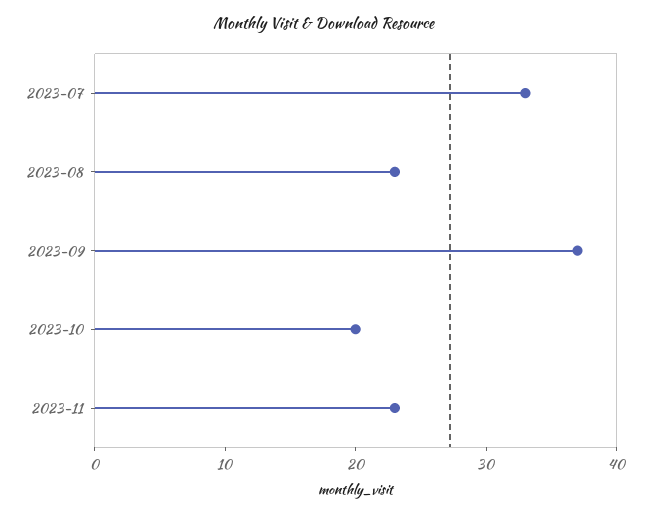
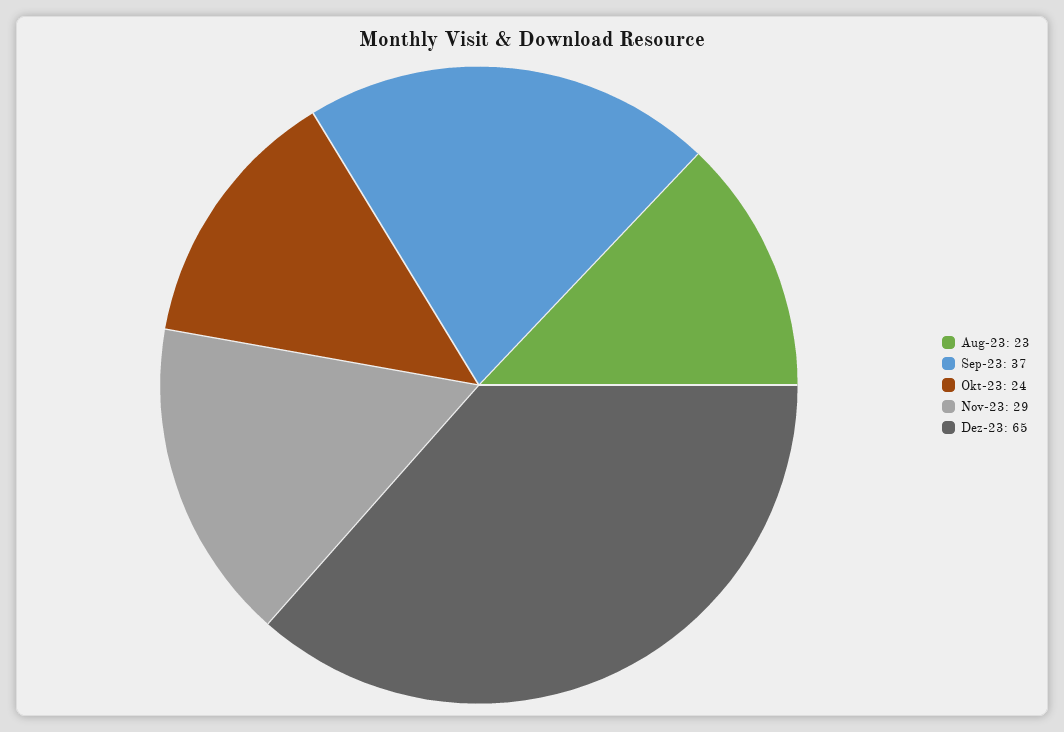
2023-07: 33 -> none
2023-10: 20 -> 24
2023-11: 23 -> 29
Dez-23: none -> 65

